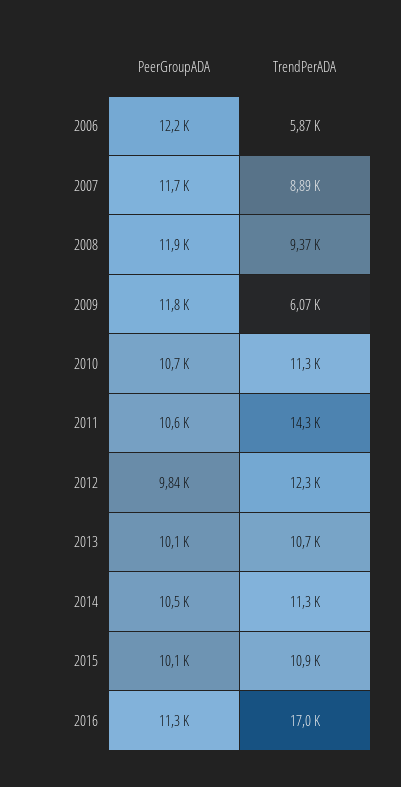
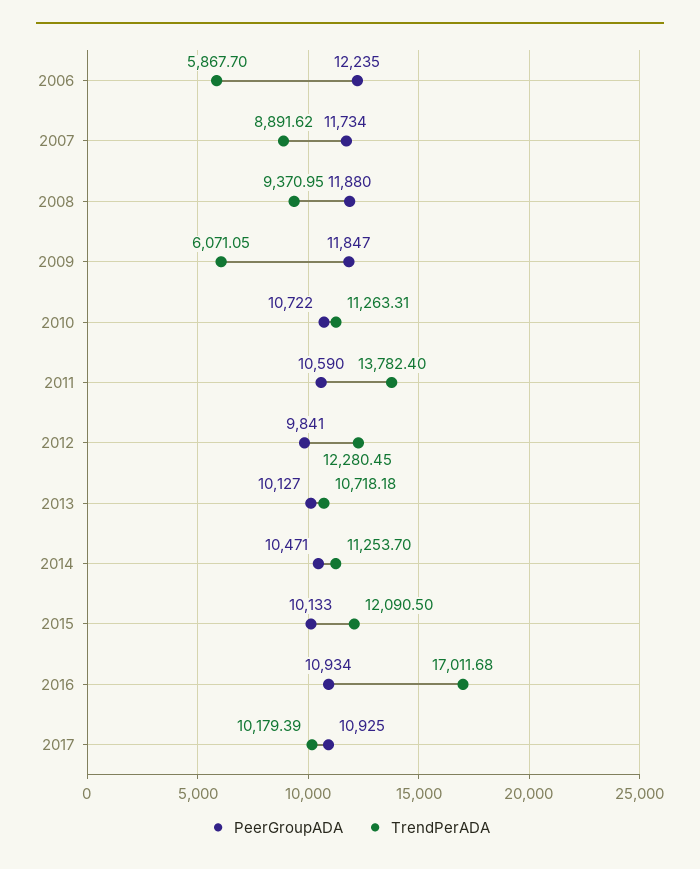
TrendPerADA, 2011: 14300 -> 13782.4
TrendPerADA, 2015: 10900 -> 12090.5
PeerGroupADA, 2016: 11300 -> 10934
PeerGroupADA, 2017: none -> 10925
TrendPerADA, 2017: none -> 10179.39

